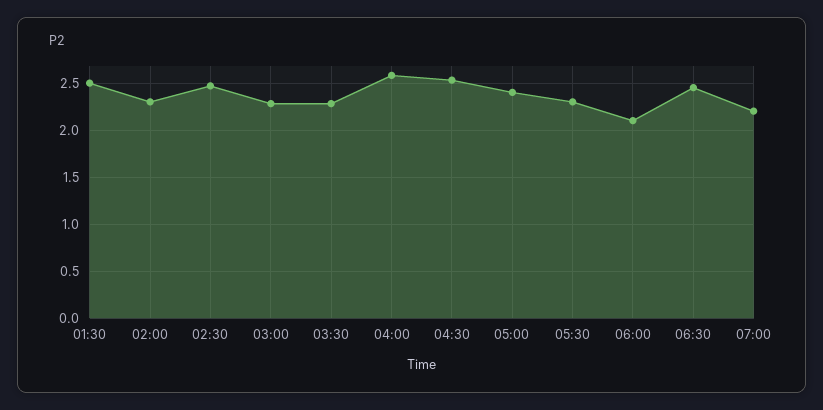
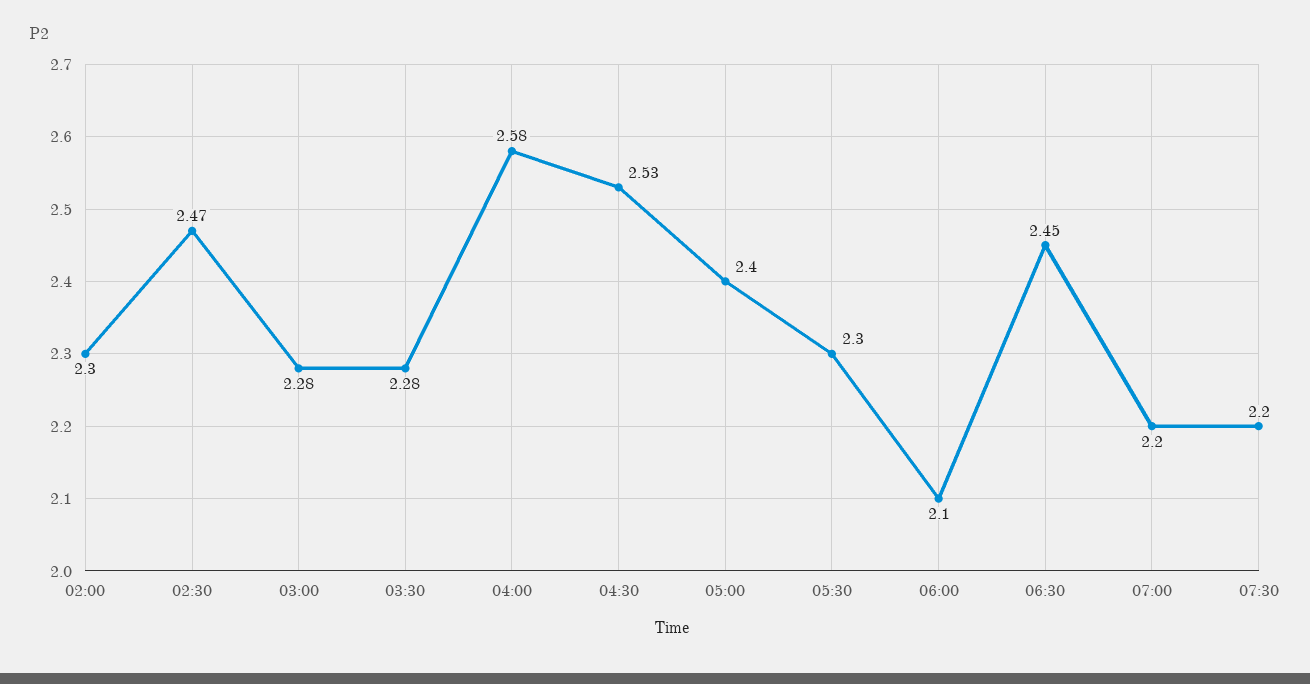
01:30: 2.5 -> none
07:30: none -> 2.2

